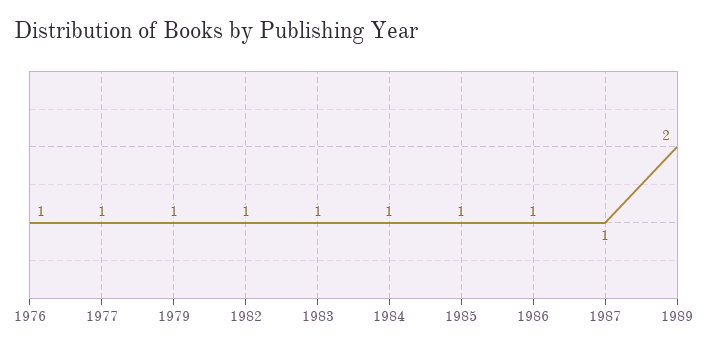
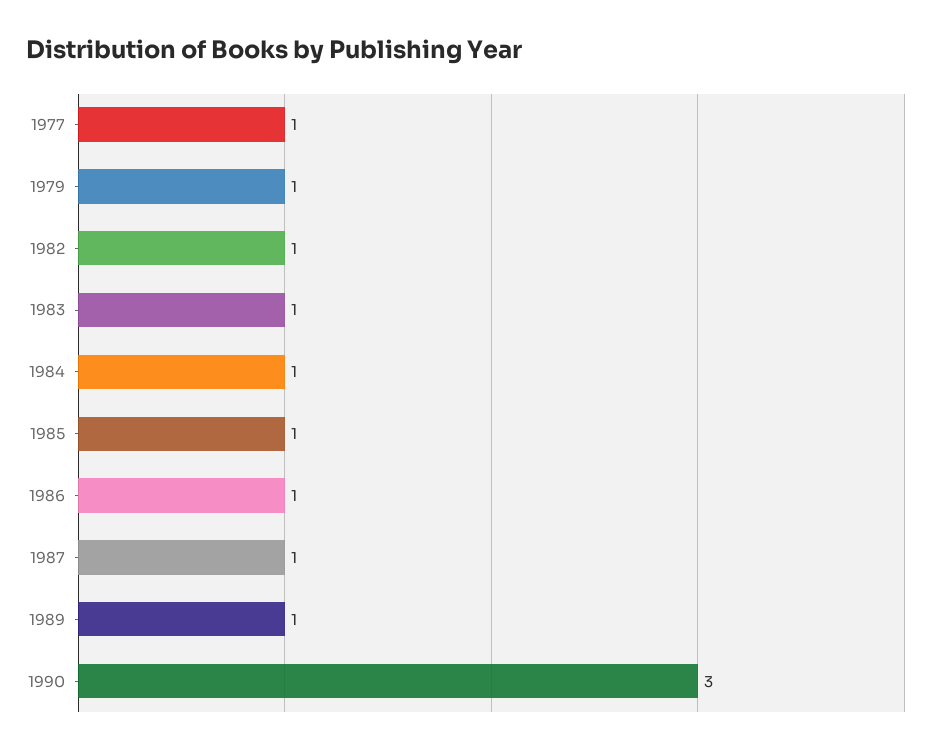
1976: 1 -> none
1989: 2 -> 1
1990: none -> 3

